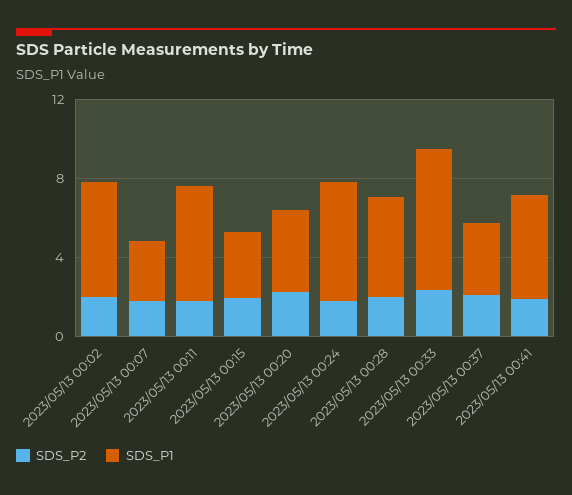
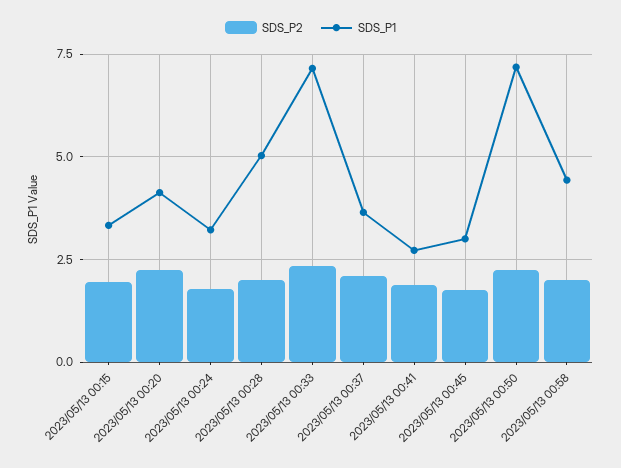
SDS_P2, 2023/05/13 00:02: 2 -> none
SDS_P1, 2023/05/13 00:02: 6 -> none
SDS_P2, 2023/05/13 00:07: 2 -> none
SDS_P1, 2023/05/13 00:07: 3 -> none
SDS_P2, 2023/05/13 00:11: 2 -> none
SDS_P1, 2023/05/13 00:11: 6 -> none
SDS_P1, 2023/05/13 00:24: 6 -> 3.25
SDS_P1, 2023/05/13 00:41: 5 -> 2.75
SDS_P2, 2023/05/13 00:45: none -> 1.75
SDS_P1, 2023/05/13 00:45: none -> 3
SDS_P2, 2023/05/13 00:50: none -> 2.25
SDS_P1, 2023/05/13 00:50: none -> 7.25
SDS_P2, 2023/05/13 00:58: none -> 2
SDS_P1, 2023/05/13 00:58: none -> 4.5

